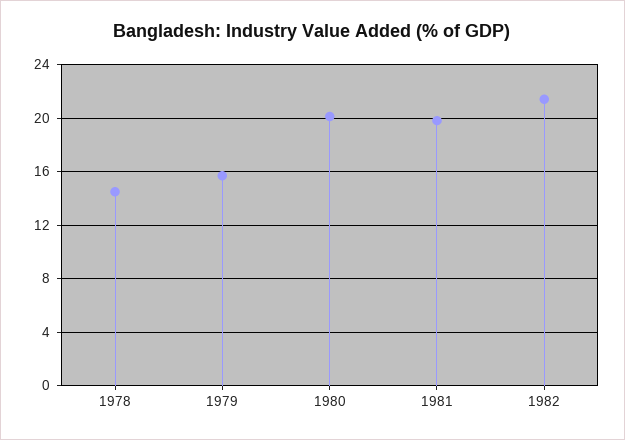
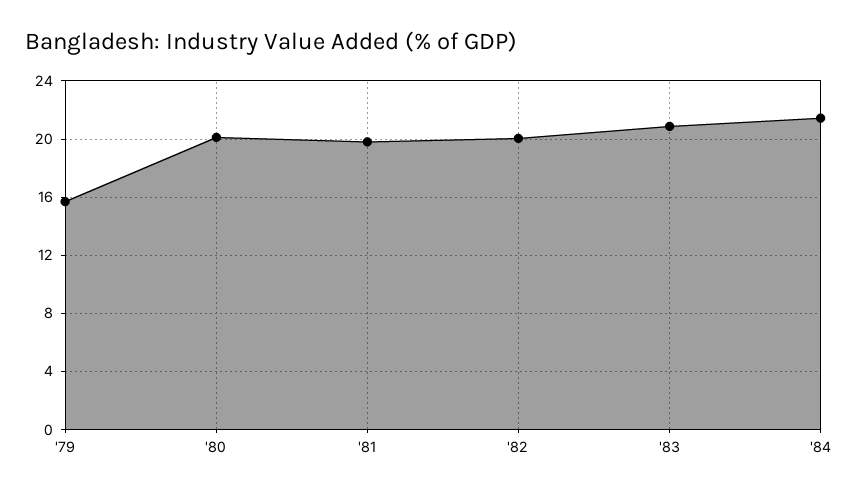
1978: 14.5 -> none
1982: 21.5 -> 20
'83: none -> 21
'84: none -> 21.5

